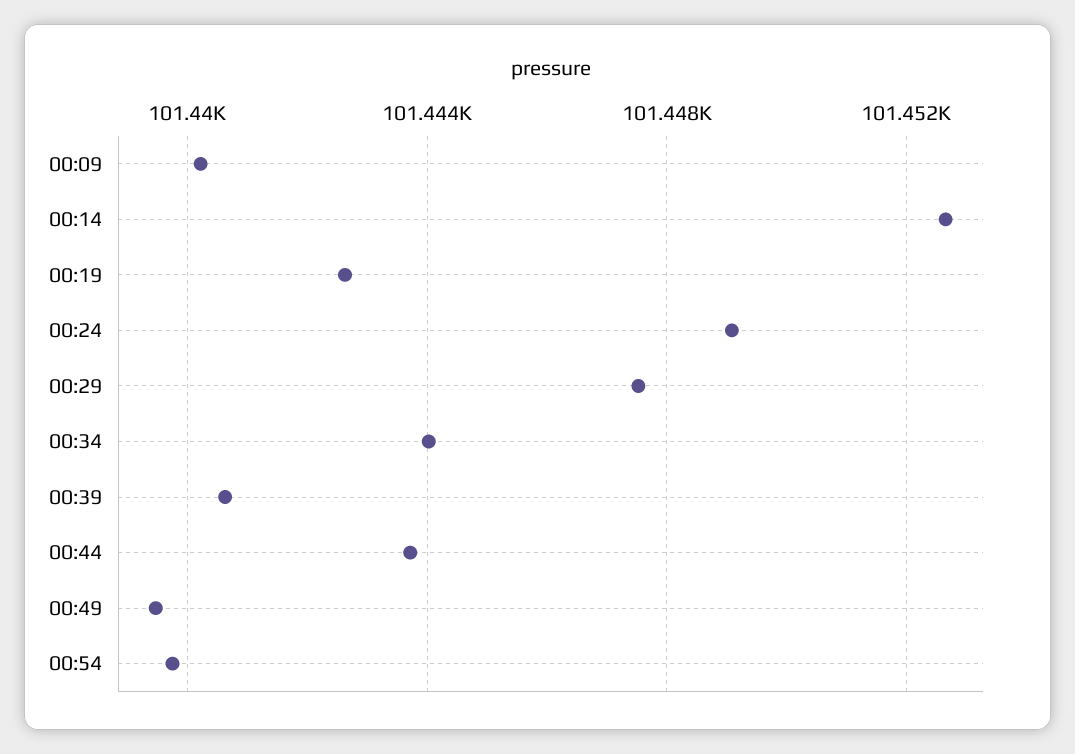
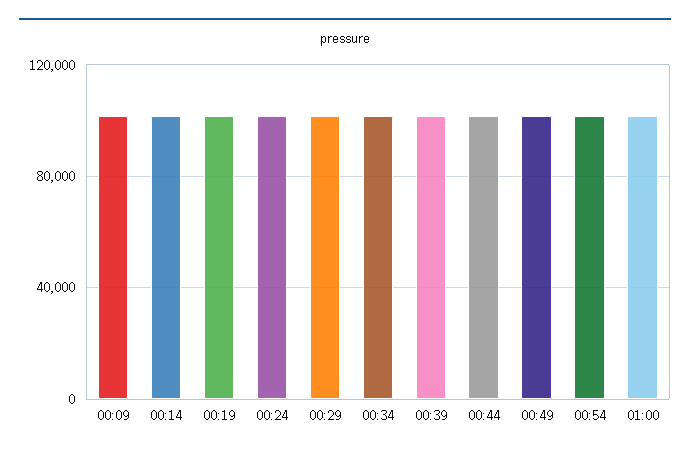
01:00: none -> 100000

